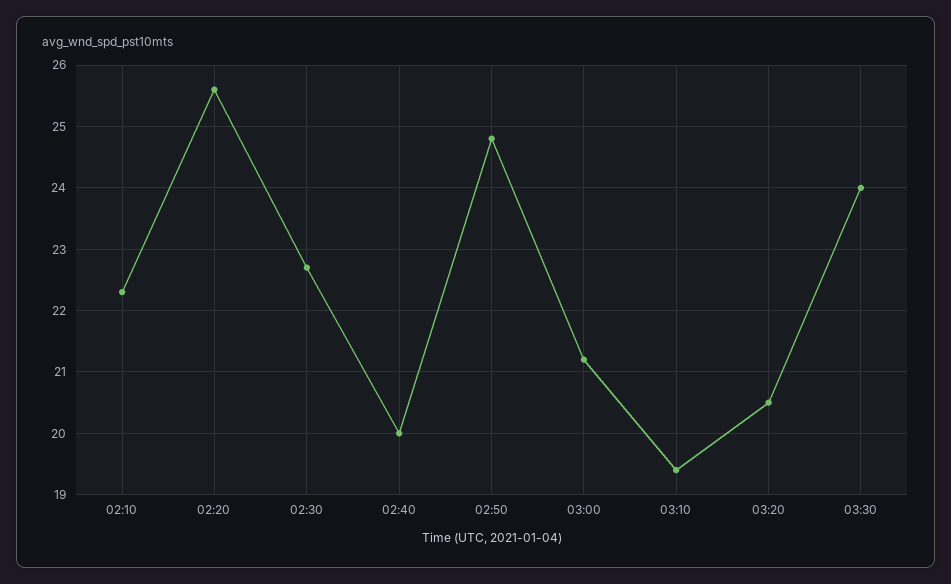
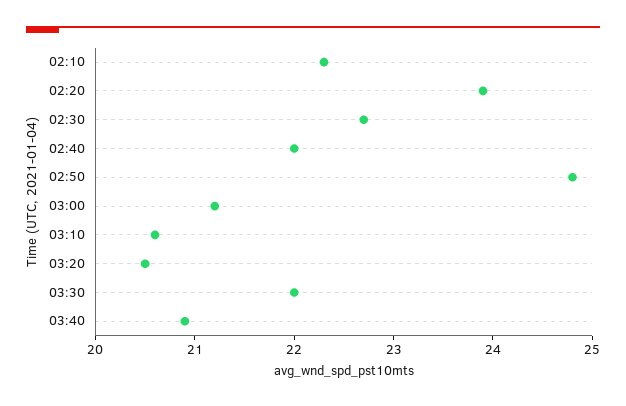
02:20: 25.6 -> 23.9
02:40: 20 -> 22
03:10: 19.4 -> 20.6
03:30: 24 -> 22
03:40: none -> 20.9

